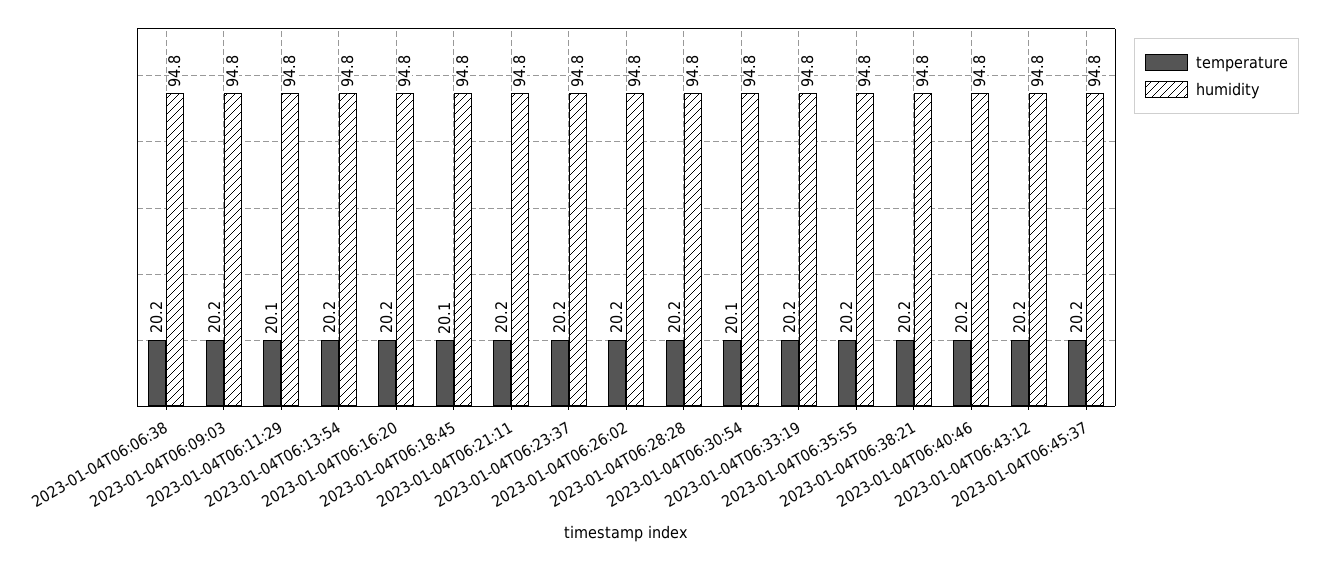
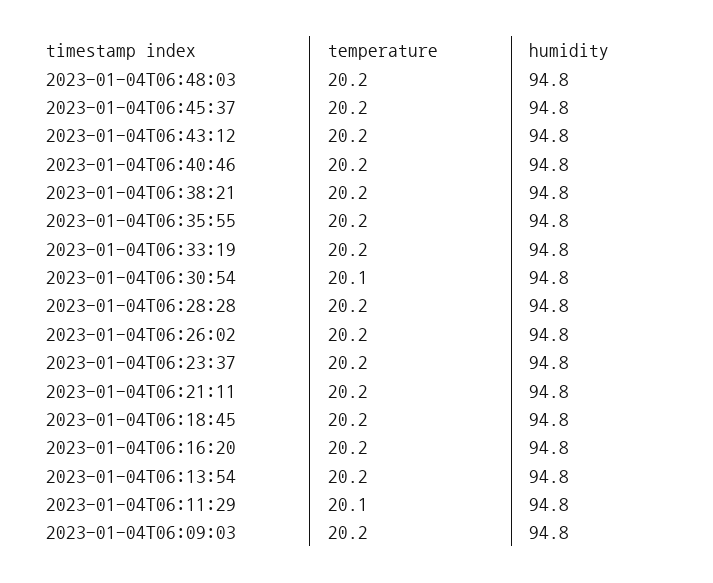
temperature, 2023-01-04T06:06:38: 20.2 -> none
humidity, 2023-01-04T06:06:38: 94.8 -> none
temperature, 2023-01-04T06:18:45: 20.1 -> 20.2
temperature, 2023-01-04T06:48:03: none -> 20.2
humidity, 2023-01-04T06:48:03: none -> 94.8

